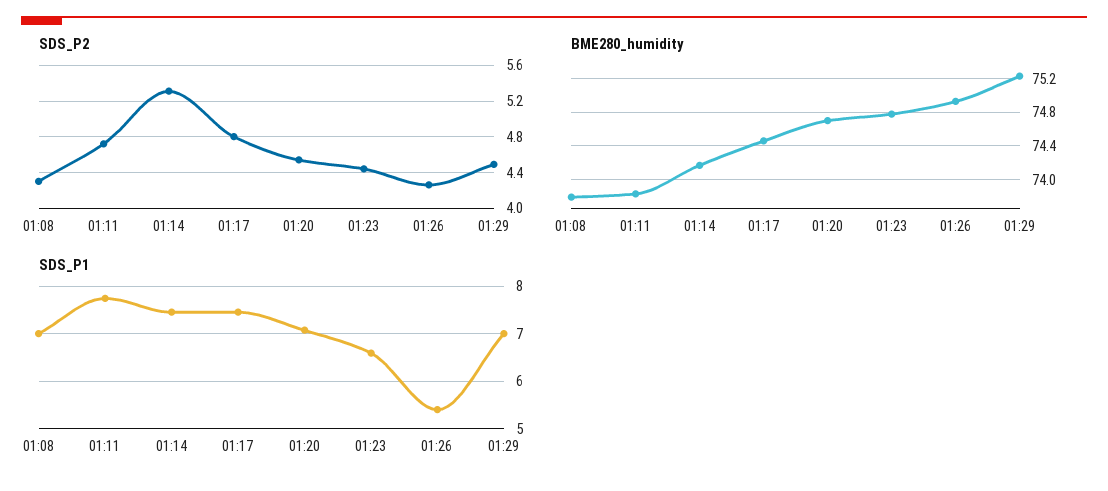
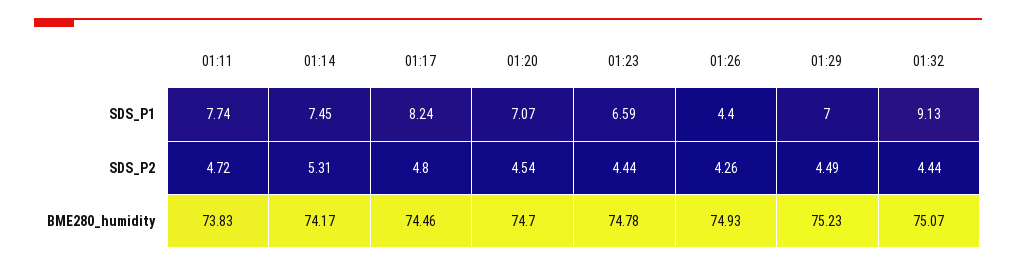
SDS_P2, 01:08: 4.3 -> none
BME280_humidity, 01:08: 73.8 -> none
SDS_P1, 01:08: 7 -> none
SDS_P1, 01:17: 7.4 -> 8.24
SDS_P1, 01:26: 5.4 -> 4.4
SDS_P1, 01:32: none -> 9.13
SDS_P2, 01:32: none -> 4.44
BME280_humidity, 01:32: none -> 75.07

